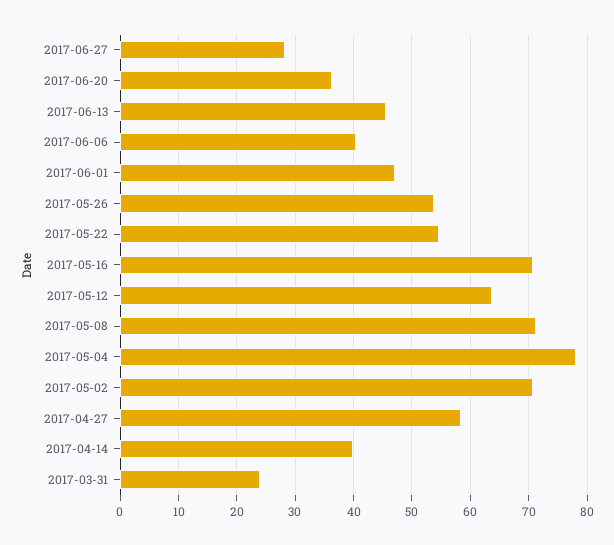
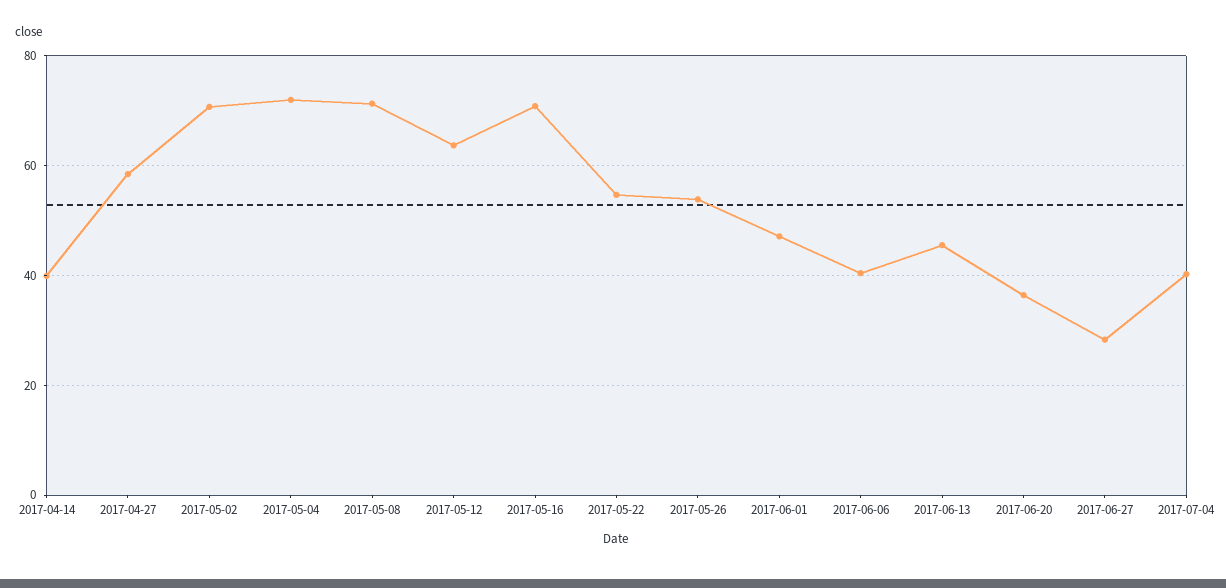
2017-05-04: 78 -> 72
2017-03-31: 24 -> none
2017-07-04: none -> 40

